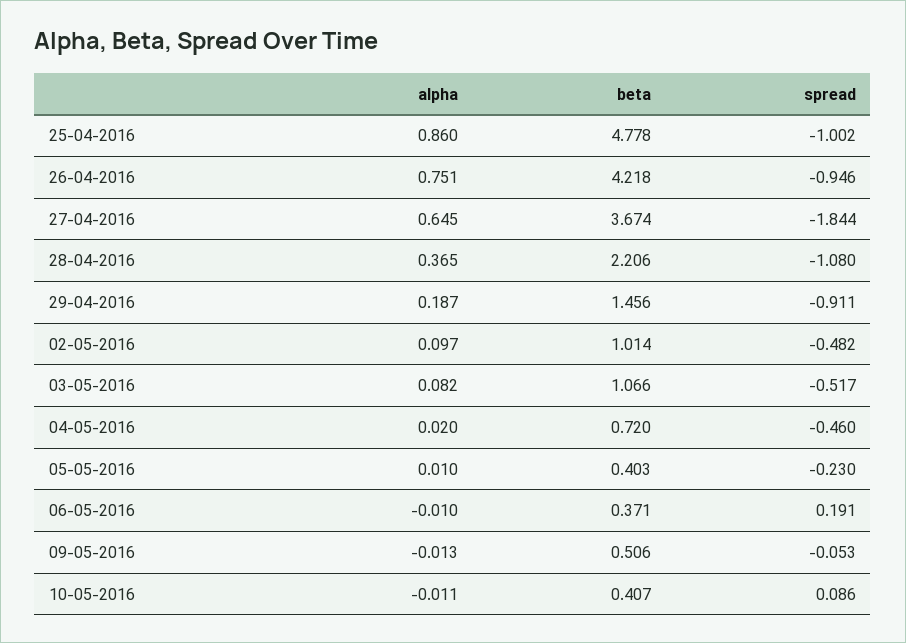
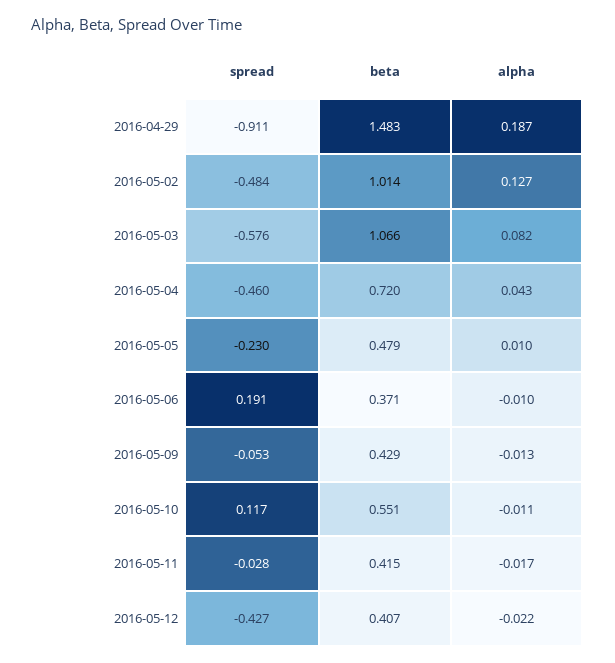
alpha, 25-04-2016: 0.86 -> none
beta, 25-04-2016: 4.778 -> none
spread, 25-04-2016: -1.002 -> none
alpha, 26-04-2016: 0.751 -> none
beta, 26-04-2016: 4.218 -> none
spread, 26-04-2016: -0.946 -> none
alpha, 27-04-2016: 0.645 -> none
beta, 27-04-2016: 3.674 -> none
spread, 27-04-2016: -1.844 -> none
alpha, 28-04-2016: 0.365 -> none
beta, 28-04-2016: 2.206 -> none
spread, 28-04-2016: -1.08 -> none
beta, 29-04-2016: 1.456 -> 1.483
alpha, 02-05-2016: 0.097 -> 0.127
spread, 02-05-2016: -0.482 -> -0.484
spread, 03-05-2016: -0.517 -> -0.576
alpha, 04-05-2016: 0.02 -> 0.043
beta, 05-05-2016: 0.403 -> 0.479
beta, 09-05-2016: 0.506 -> 0.429
beta, 10-05-2016: 0.407 -> 0.551
spread, 10-05-2016: 0.086 -> 0.117
spread, 2016-05-11: none -> -0.028
beta, 2016-05-11: none -> 0.415
alpha, 2016-05-11: none -> -0.017
spread, 2016-05-12: none -> -0.427
beta, 2016-05-12: none -> 0.407
alpha, 2016-05-12: none -> -0.022

